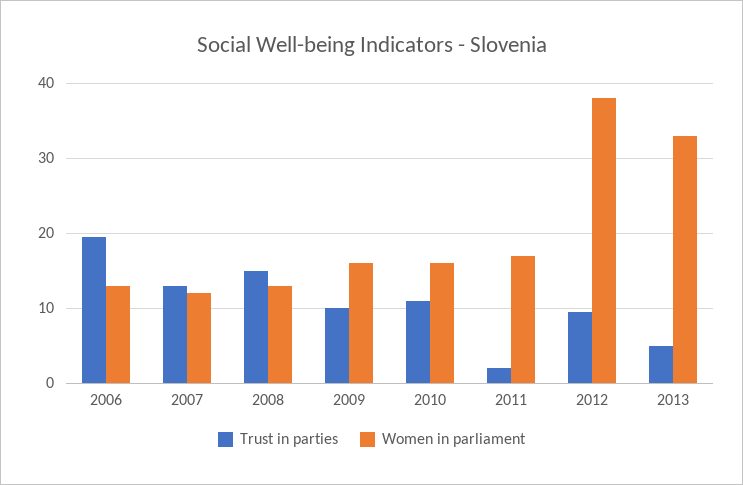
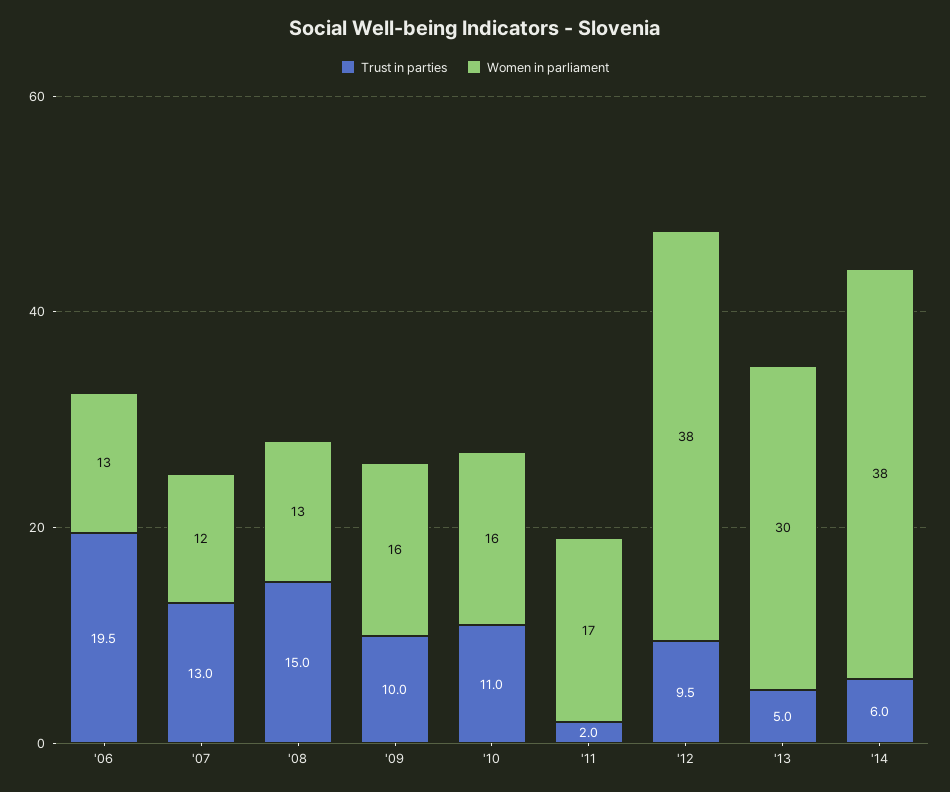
Women in parliament, 2013: 33 -> 30
Trust in parties, '14: none -> 6
Women in parliament, '14: none -> 38

